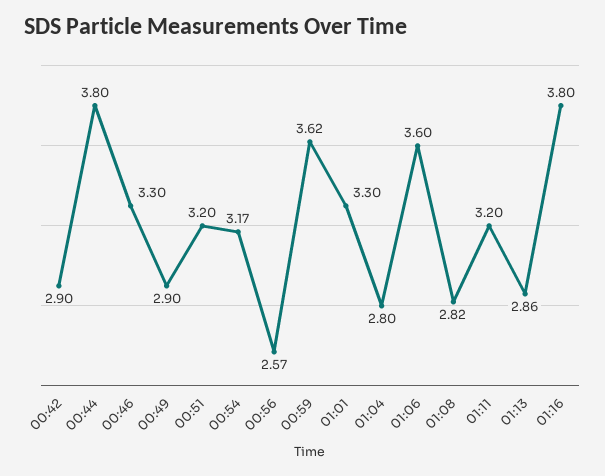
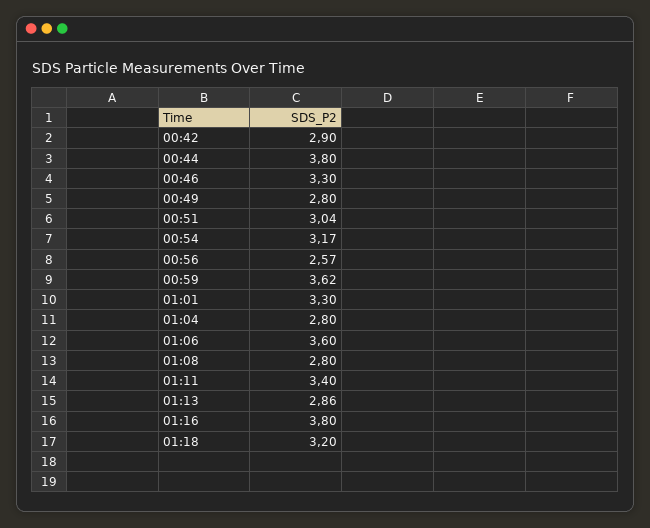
00:49: 2.9 -> 2.8
00:51: 3.2 -> 3.04
01:08: 2.82 -> 2.8
01:11: 3.2 -> 3.4
01:18: none -> 3.2

